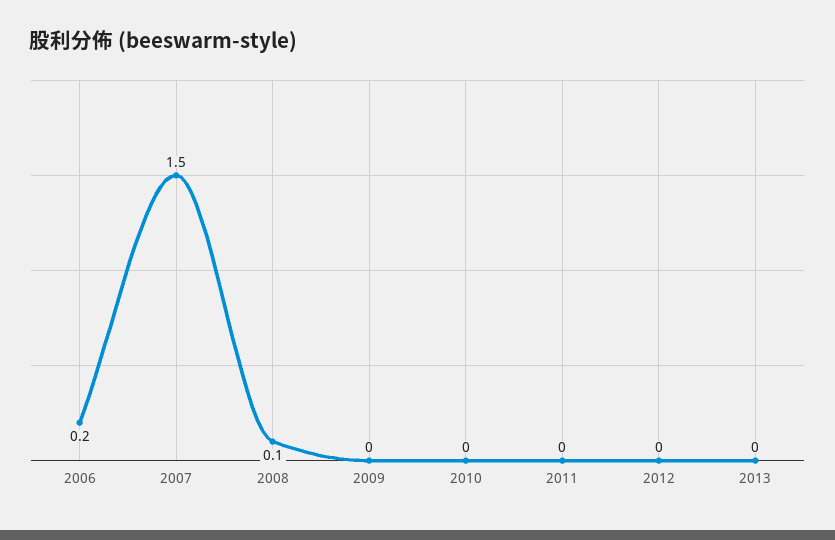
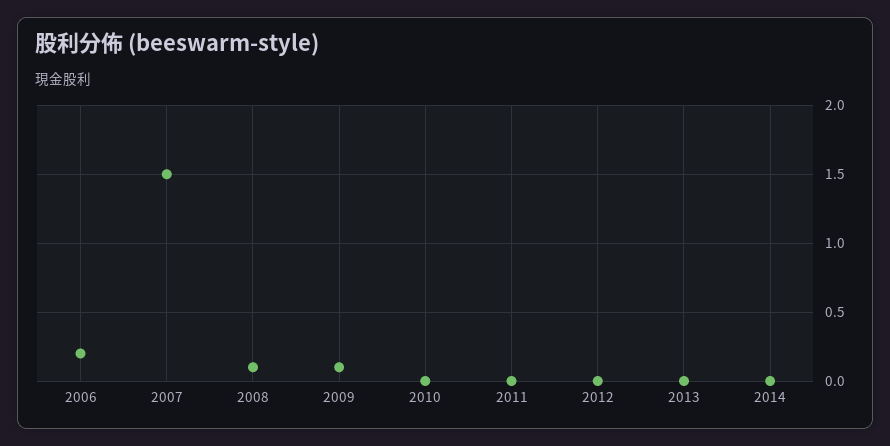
2009: 0 -> 0.1
2014: none -> 0

